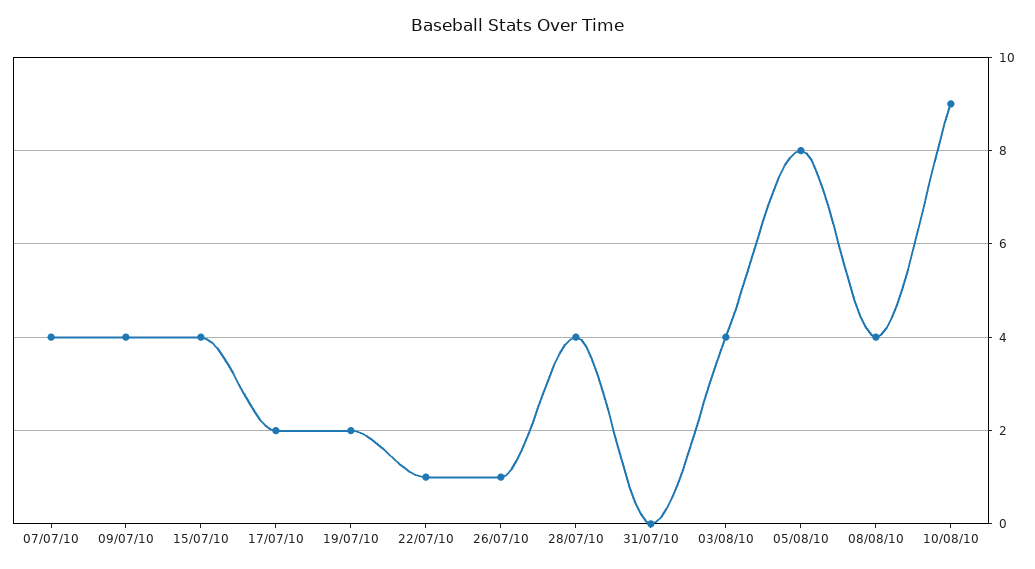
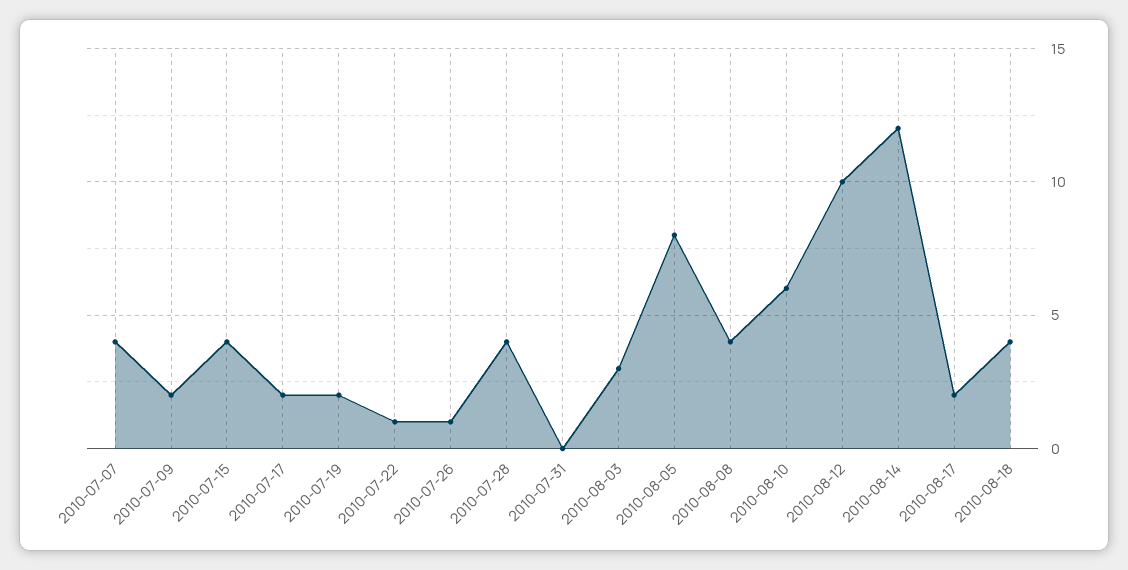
09/07/10: 4 -> 2
03/08/10: 4 -> 3
10/08/10: 9 -> 6
2010-08-12: none -> 10
2010-08-14: none -> 12
2010-08-17: none -> 2
2010-08-18: none -> 4

